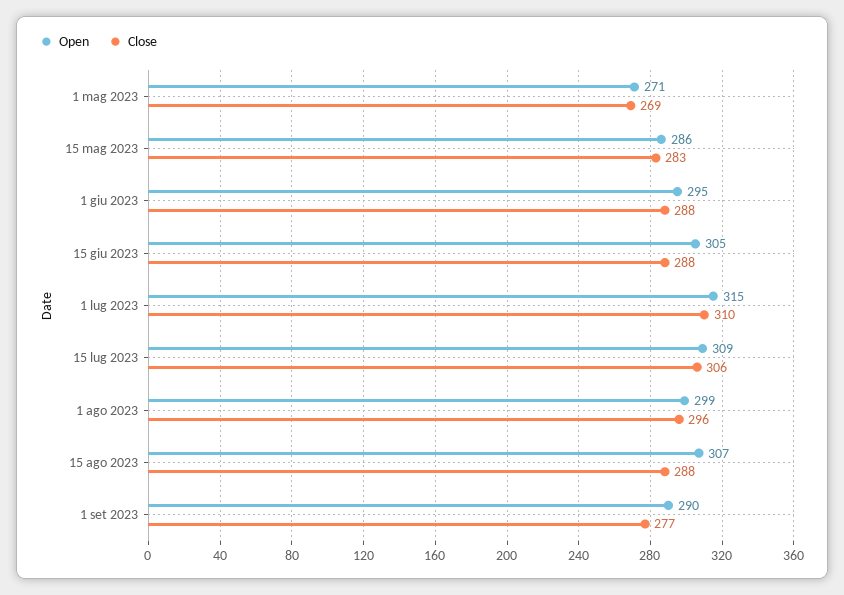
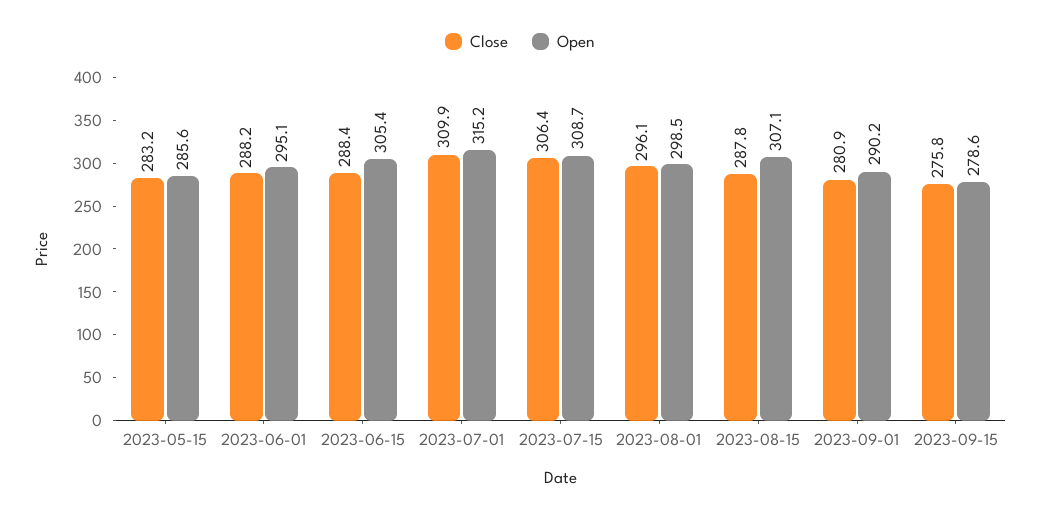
Open, 1 mag 2023: 271 -> none
Close, 1 mag 2023: 269 -> none
Close, 1 set 2023: 277 -> 280.9
Close, 2023-09-15: none -> 275.8
Open, 2023-09-15: none -> 278.6

